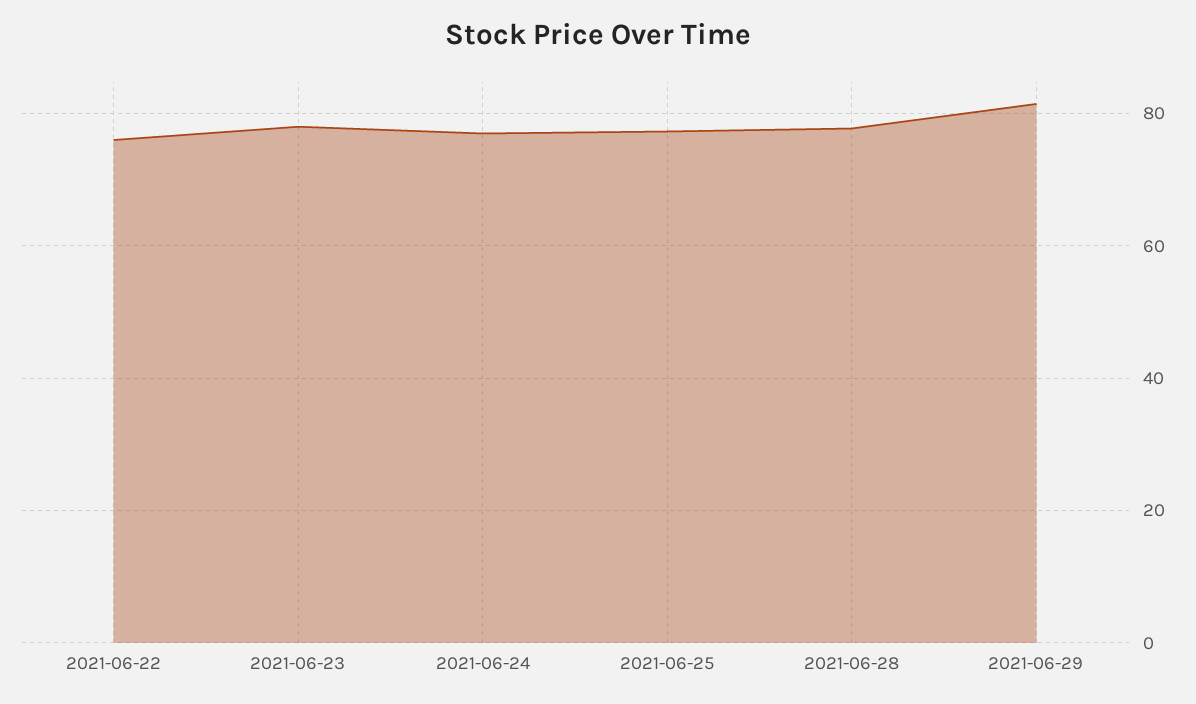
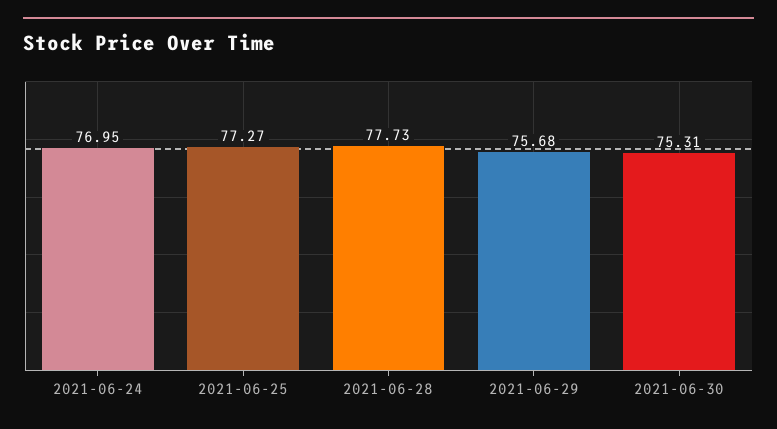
2021-06-22: 76 -> none
2021-06-23: 78 -> none
2021-06-29: 82 -> 75.68
2021-06-30: none -> 75.31

